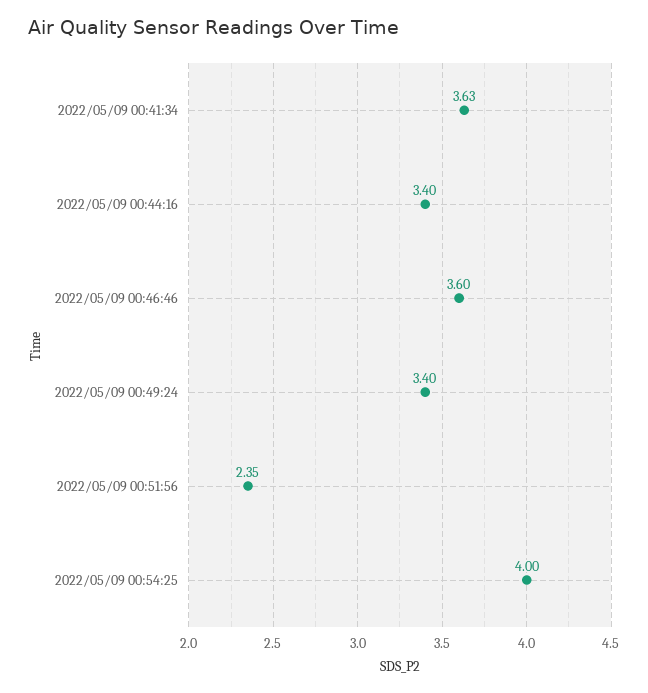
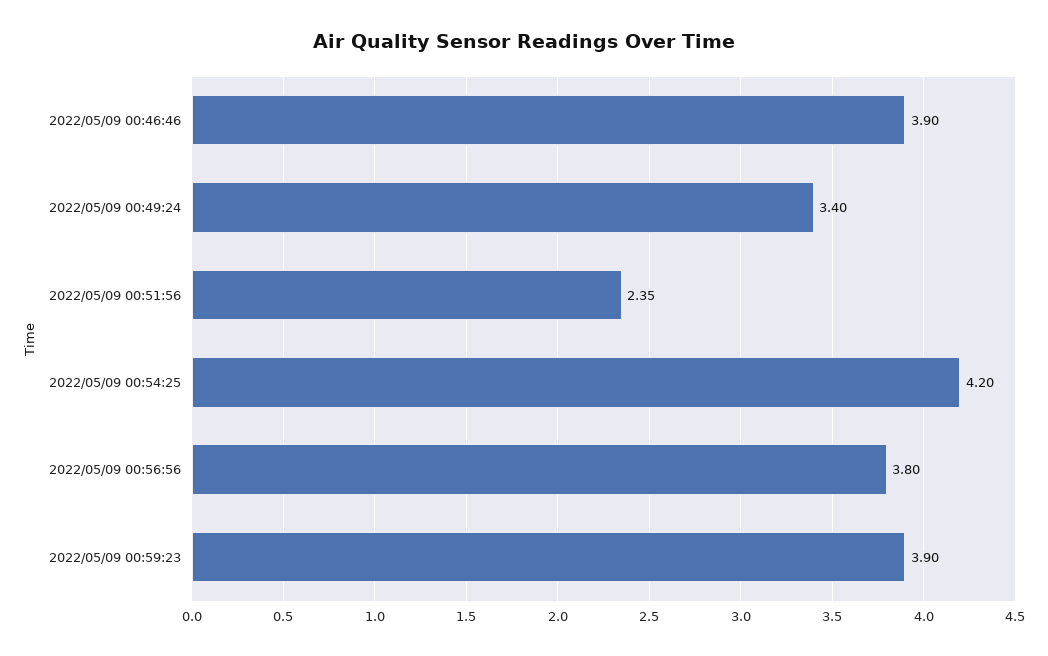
2022/05/09 00:41:34: 3.63 -> none
2022/05/09 00:44:16: 3.4 -> none
2022/05/09 00:46:46: 3.6 -> 3.9
2022/05/09 00:54:25: 4 -> 4.2
2022/05/09 00:56:56: none -> 3.8
2022/05/09 00:59:23: none -> 3.9

